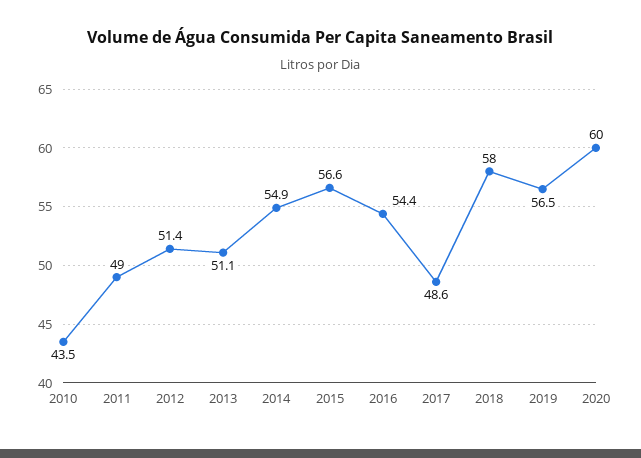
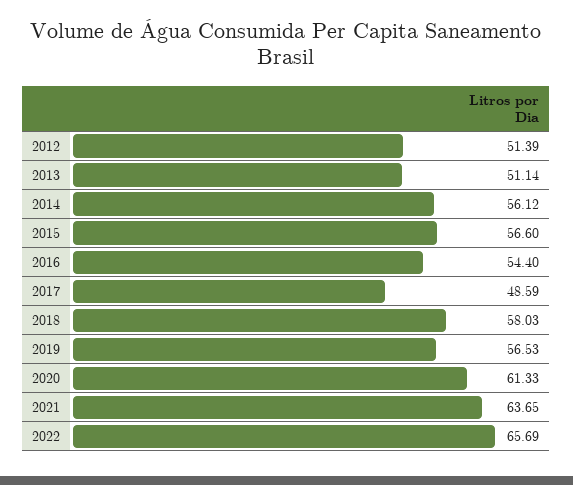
2010: 43.5 -> none
2011: 49 -> none
2014: 54.9 -> 56.12
2020: 60 -> 61.33
2021: none -> 63.65
2022: none -> 65.69

